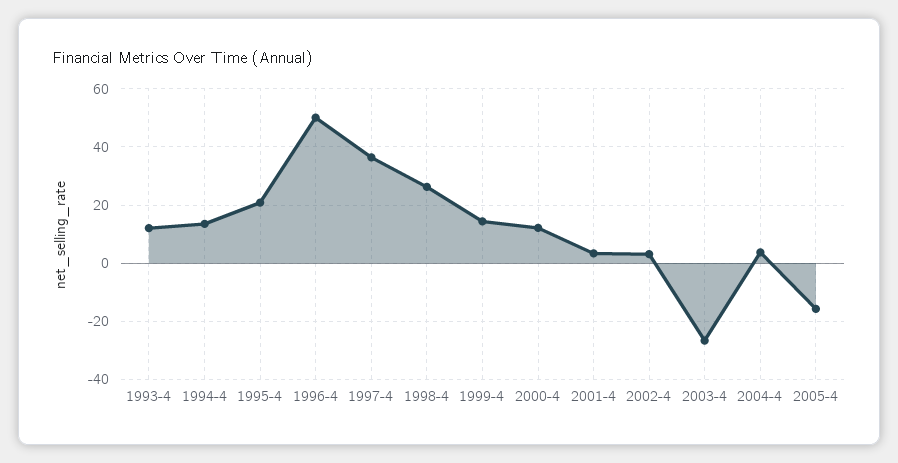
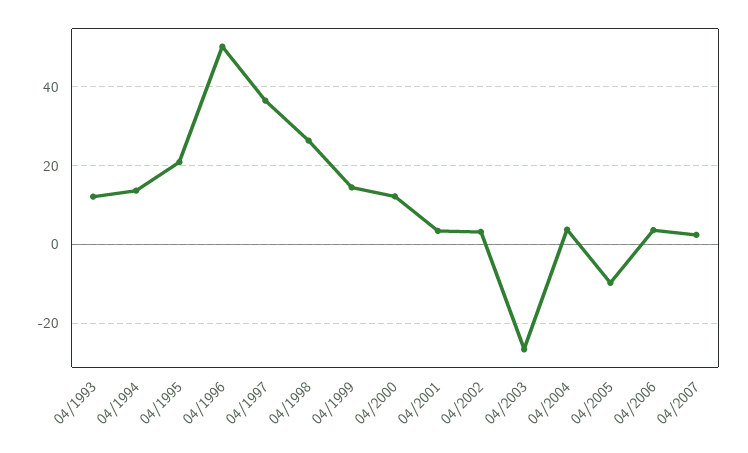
2005-4: -15 -> -10
04/2006: none -> 4
04/2007: none -> 2

